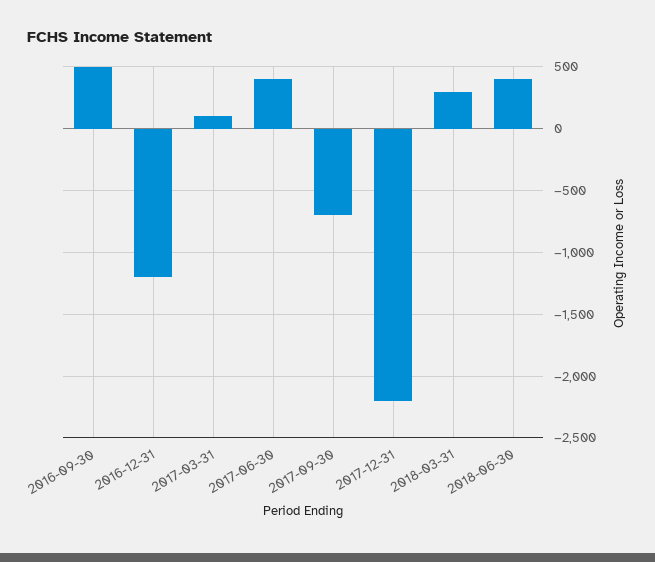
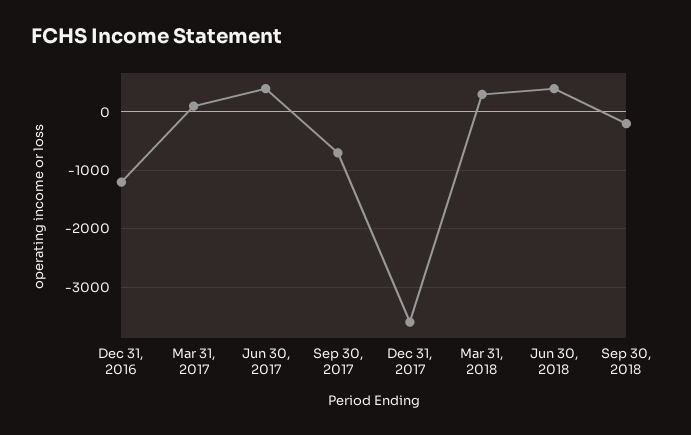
2016-09-30: 500 -> none
2017-12-31: -2200 -> -3600
Sep 30, 2018: none -> -200

